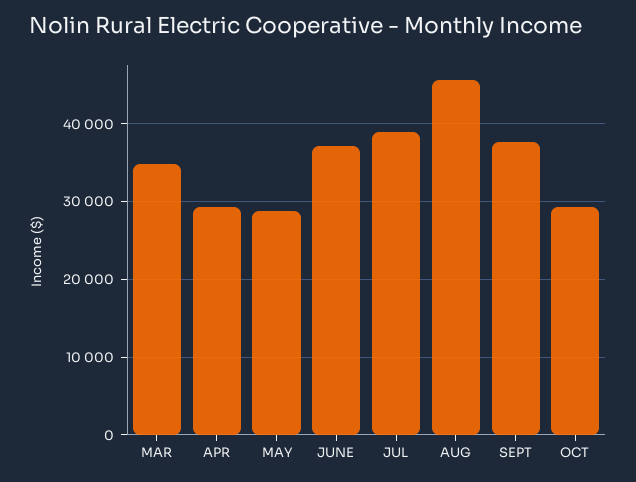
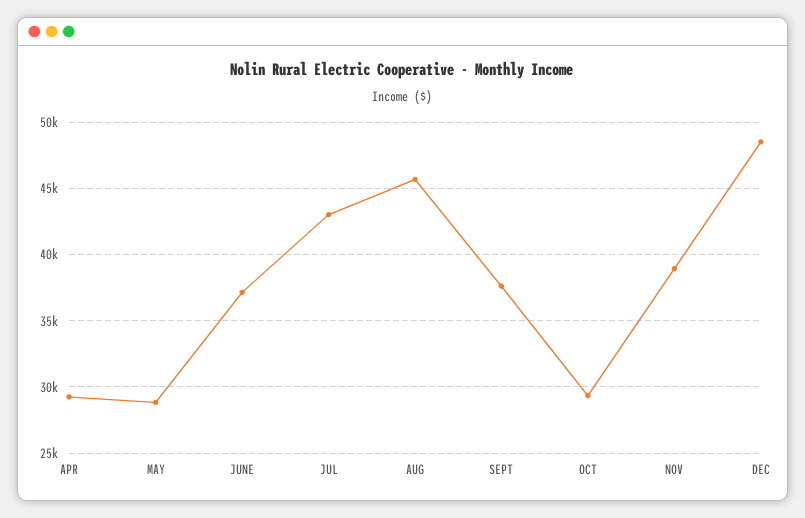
MAR: 35000 -> none
JUL: 39000 -> 43000
NOV: none -> 39000
DEC: none -> 48500

